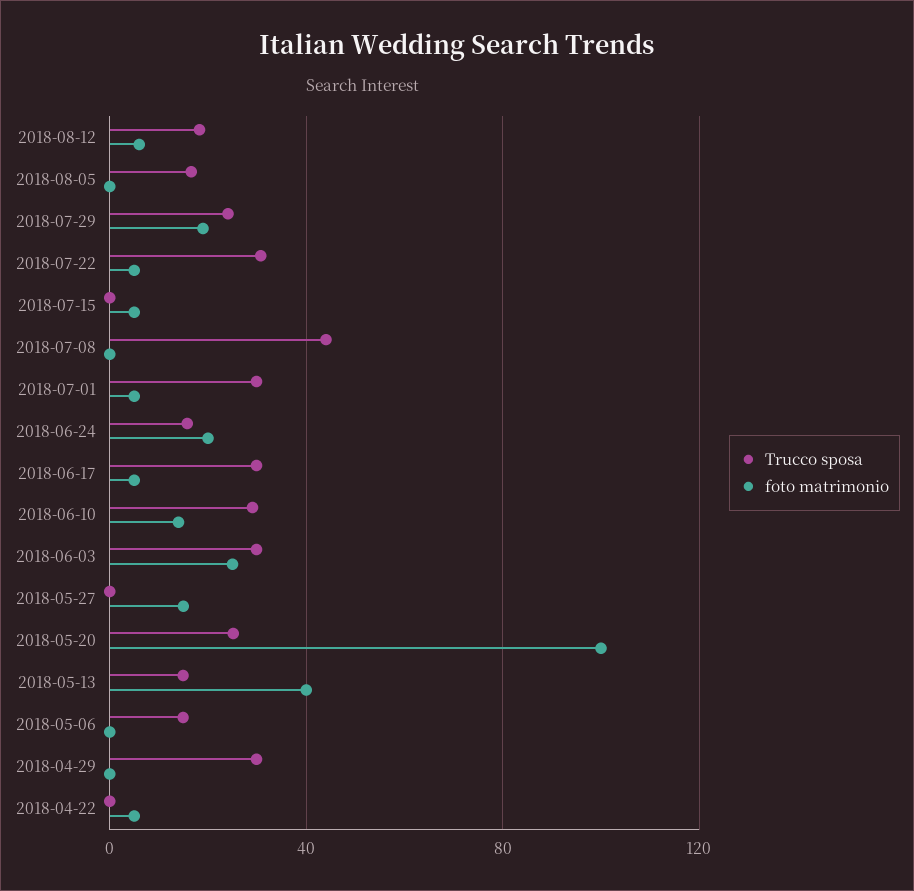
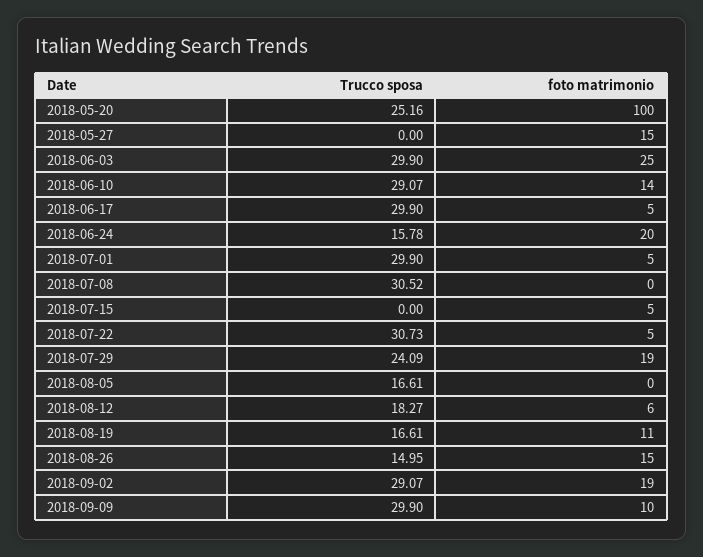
Trucco sposa, 2018-07-08: 45 -> 30.52
Trucco sposa, 2018-05-13: 15 -> none
foto matrimonio, 2018-05-13: 40 -> none
Trucco sposa, 2018-05-06: 15 -> none
foto matrimonio, 2018-05-06: 0 -> none
Trucco sposa, 2018-04-29: 30 -> none
foto matrimonio, 2018-04-29: 0 -> none
Trucco sposa, 2018-04-22: 0 -> none
foto matrimonio, 2018-04-22: 5 -> none
Trucco sposa, 2018-08-19: none -> 16.61
foto matrimonio, 2018-08-19: none -> 11
Trucco sposa, 2018-08-26: none -> 14.95
foto matrimonio, 2018-08-26: none -> 15
Trucco sposa, 2018-09-02: none -> 29.07
foto matrimonio, 2018-09-02: none -> 19
Trucco sposa, 2018-09-09: none -> 29.9
foto matrimonio, 2018-09-09: none -> 10

